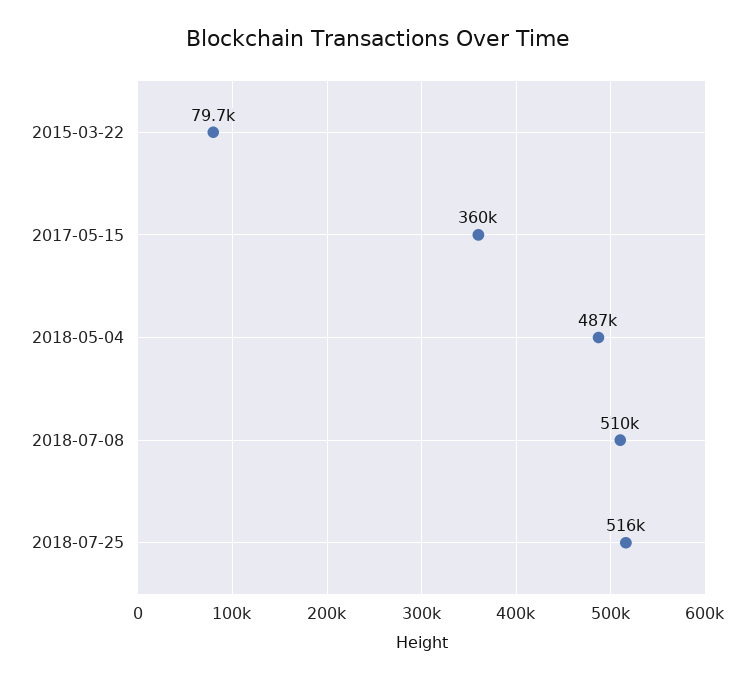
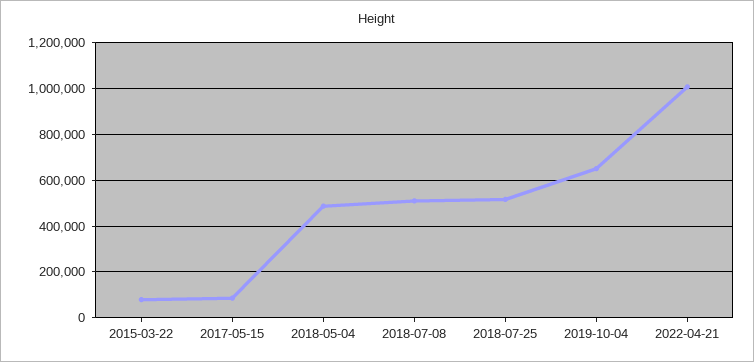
2017-05-15: 360000 -> 100000
2019-10-04: none -> 650000
2022-04-21: none -> 1000000

